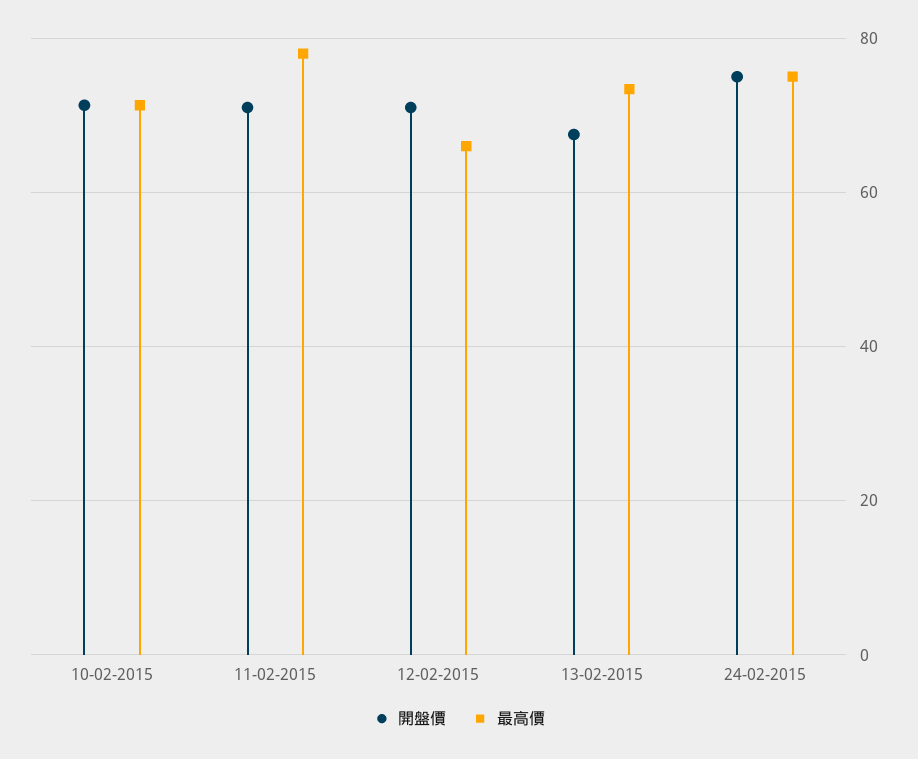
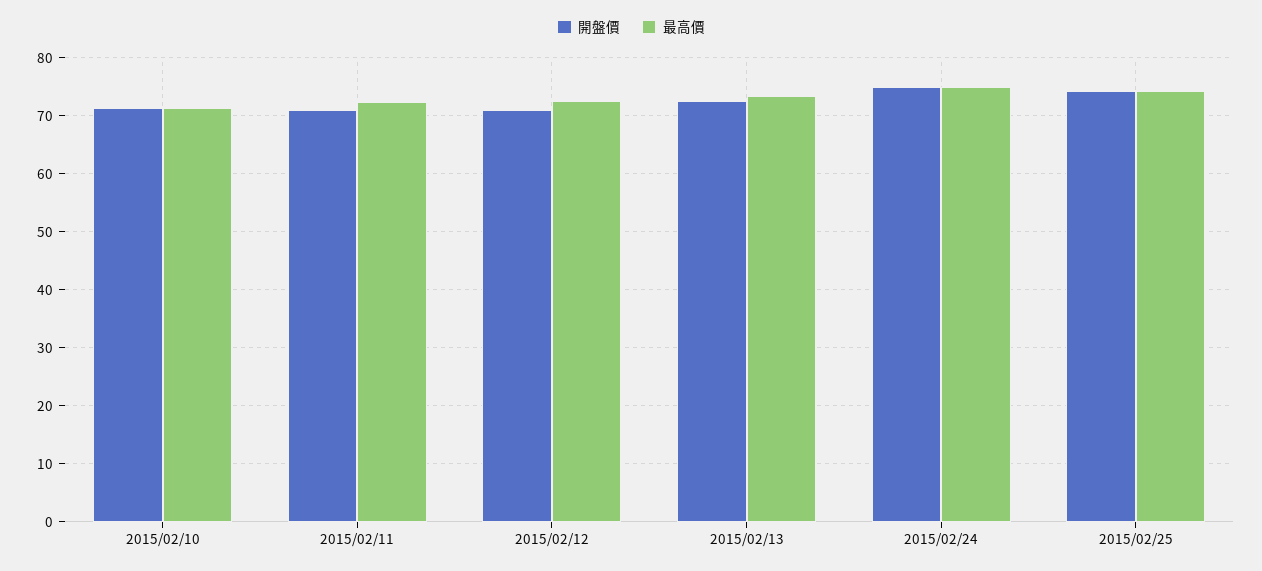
最高價, 11-02-2015: 78 -> 72
最高價, 12-02-2015: 66 -> 72
開盤價, 13-02-2015: 68 -> 72
開盤價, 2015/02/25: none -> 74
最高價, 2015/02/25: none -> 74

